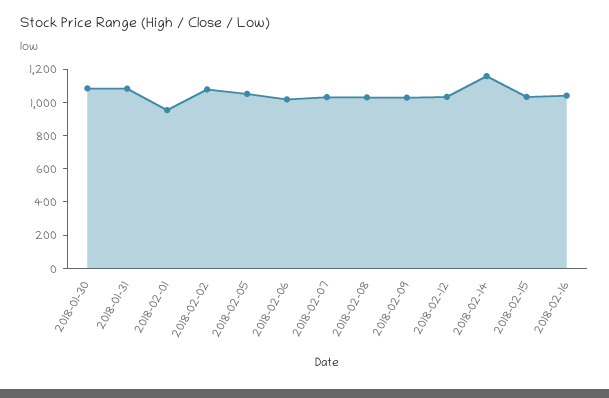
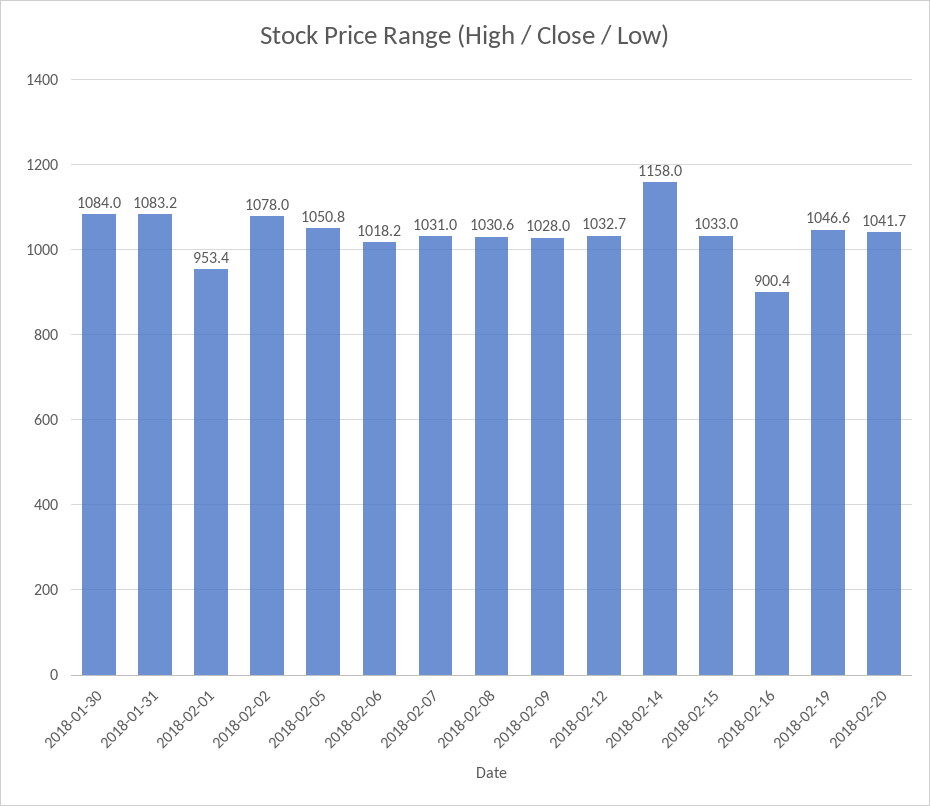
2018-02-16: 1050 -> 900.4
2018-02-19: none -> 1046.6
2018-02-20: none -> 1041.7

